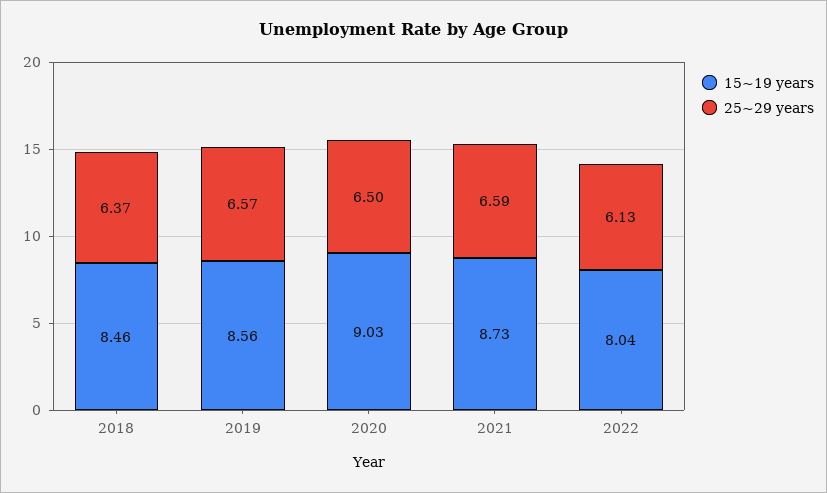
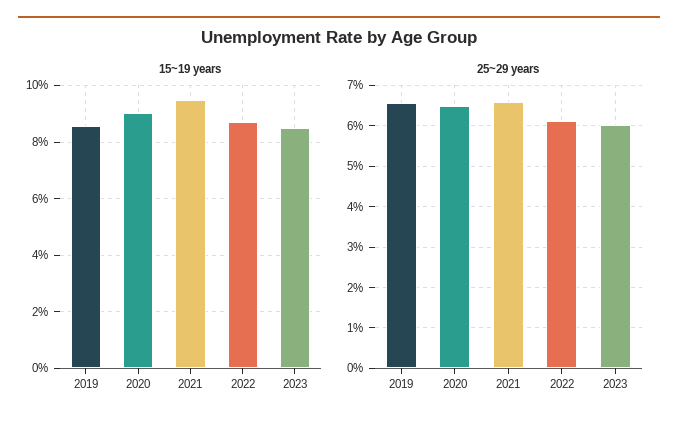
15~19 years, 2018: 8.46 -> none
25~29 years, 2018: 6.37 -> none
15~19 years, 2021: 8.73 -> 9.5
15~19 years, 2022: 8.04 -> 8.75
15~19 years, 2023: none -> 8.5
25~29 years, 2023: none -> 6

